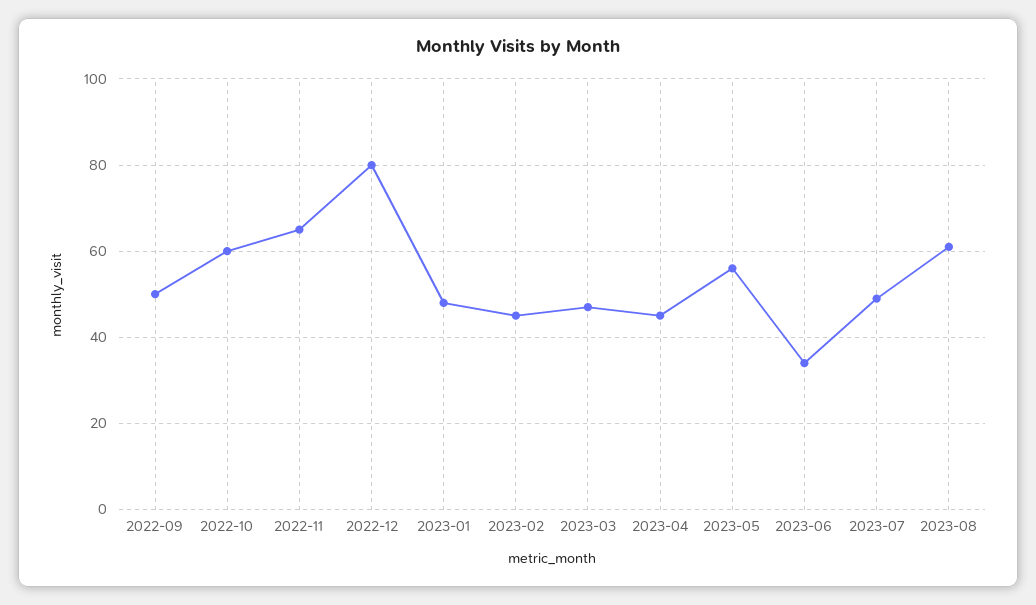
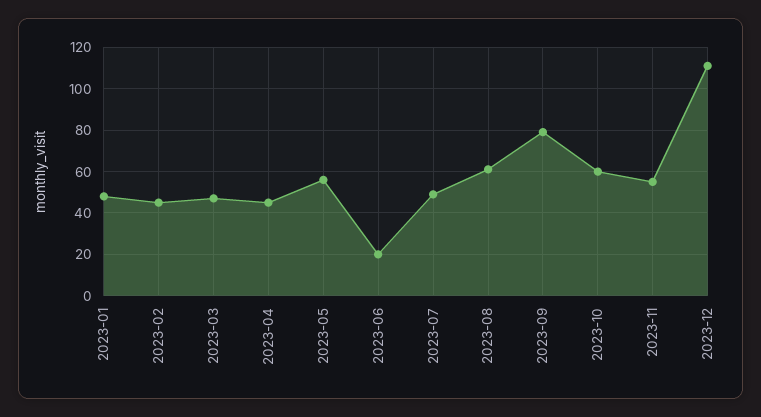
2022-09: 50 -> none
2022-10: 60 -> none
2022-11: 65 -> none
2022-12: 80 -> none
2023-06: 35 -> 20
2023-09: none -> 80
2023-10: none -> 60
2023-11: none -> 55
2023-12: none -> 110

